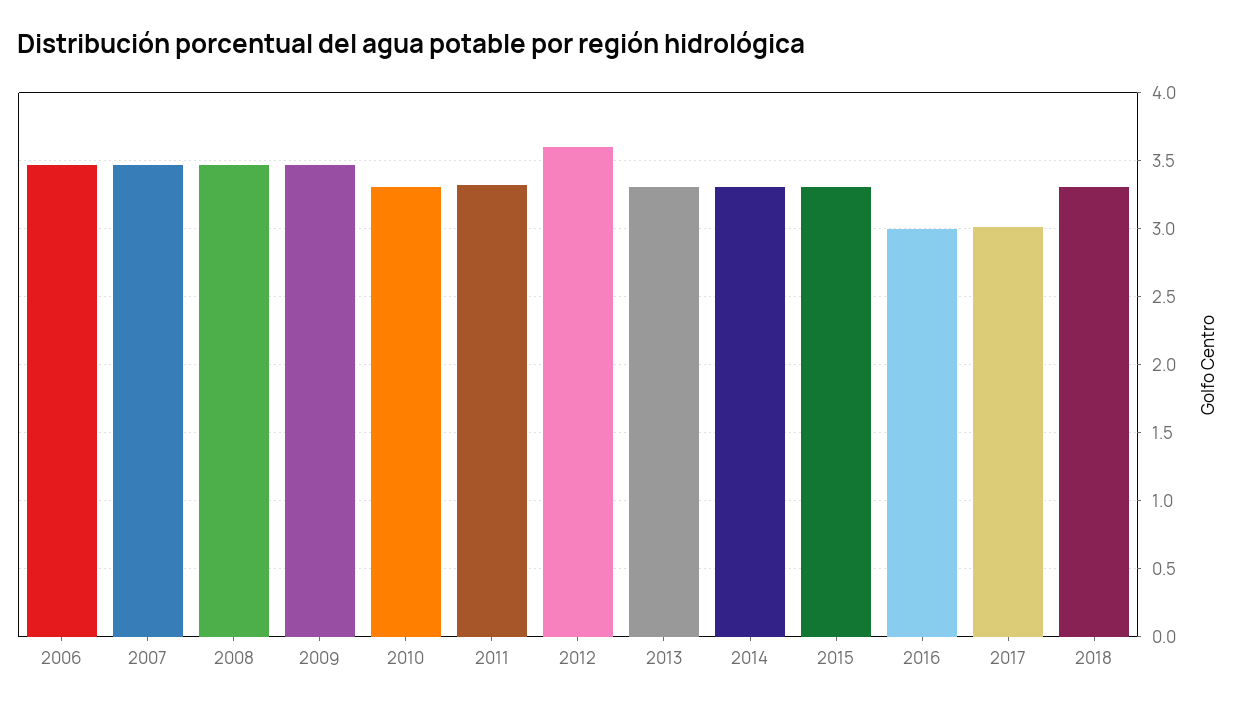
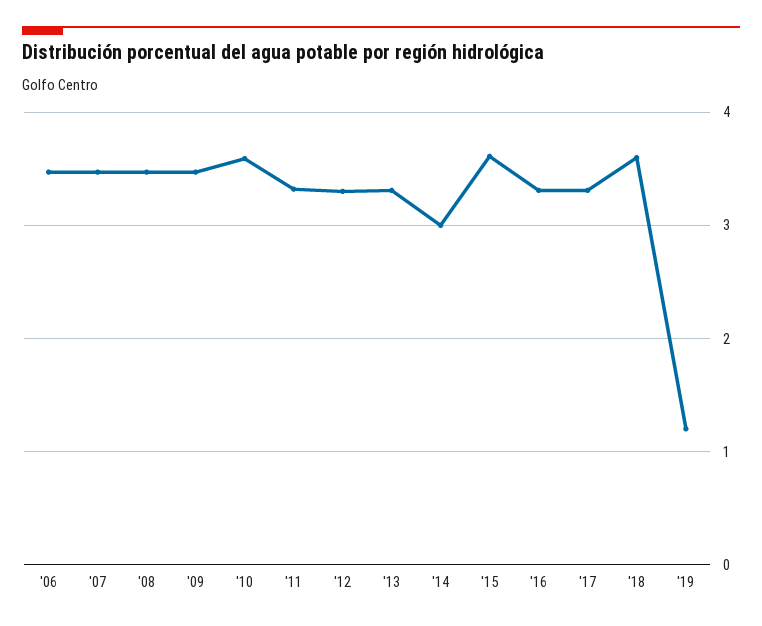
2010: 3.3 -> 3.6
2012: 3.6 -> 3.3
2014: 3.3 -> 3
2015: 3.3 -> 3.6
2016: 3 -> 3.3
2017: 3 -> 3.3
2018: 3.3 -> 3.6
'19: none -> 1.2

